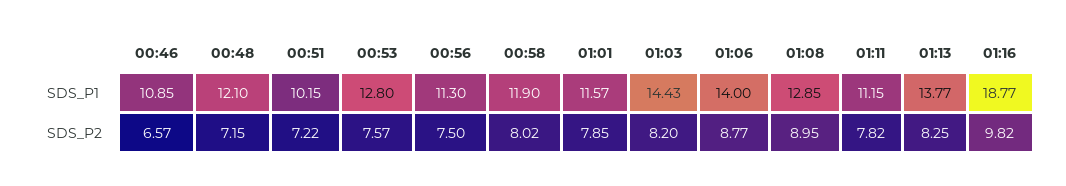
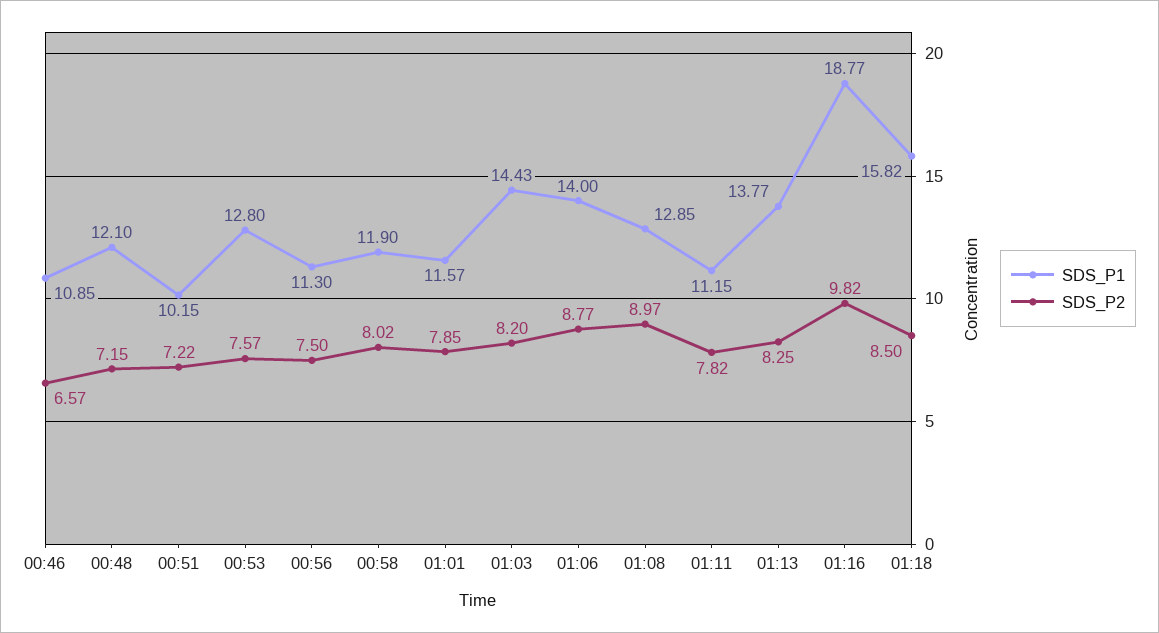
SDS_P2, 01:08: 8.95 -> 8.97
SDS_P1, 01:18: none -> 15.82
SDS_P2, 01:18: none -> 8.5

